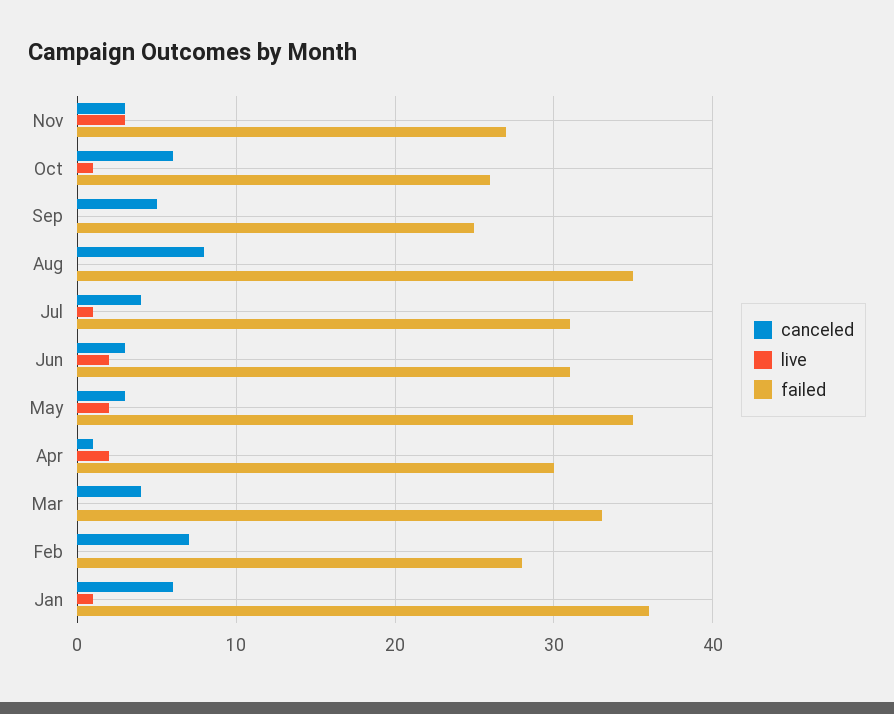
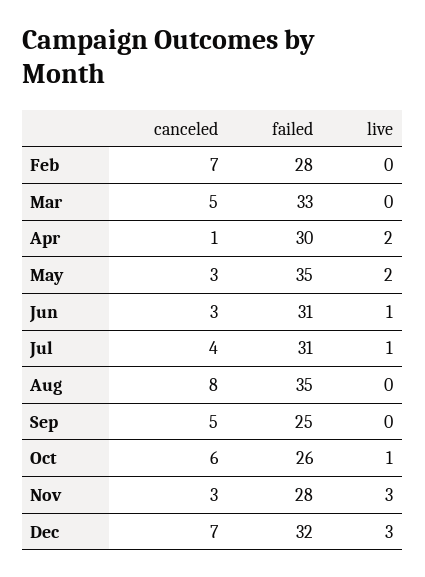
failed, Nov: 27 -> 28
live, Jun: 2 -> 1
canceled, Mar: 4 -> 5
canceled, Jan: 6 -> none
live, Jan: 1 -> none
failed, Jan: 36 -> none
canceled, Dec: none -> 7
failed, Dec: none -> 32
live, Dec: none -> 3

